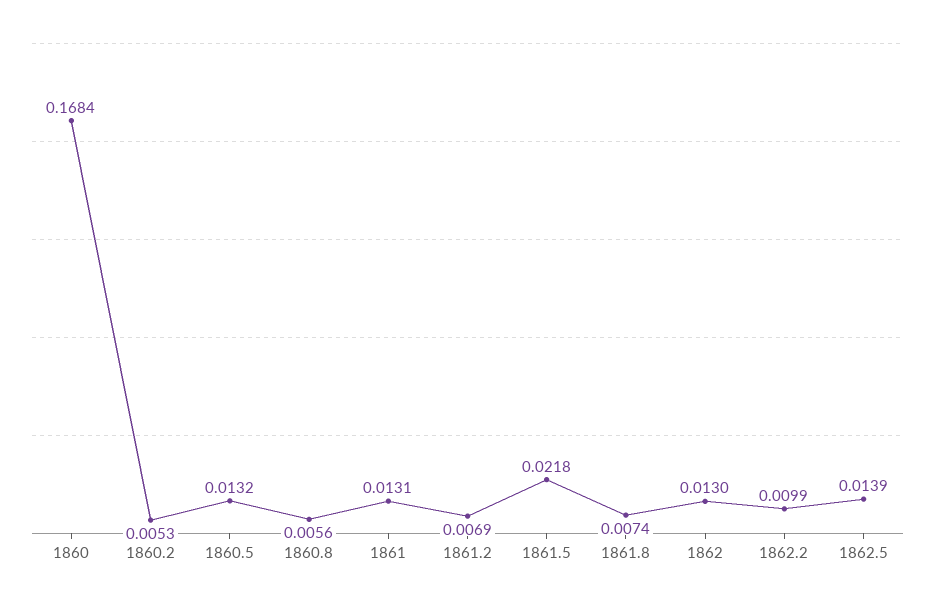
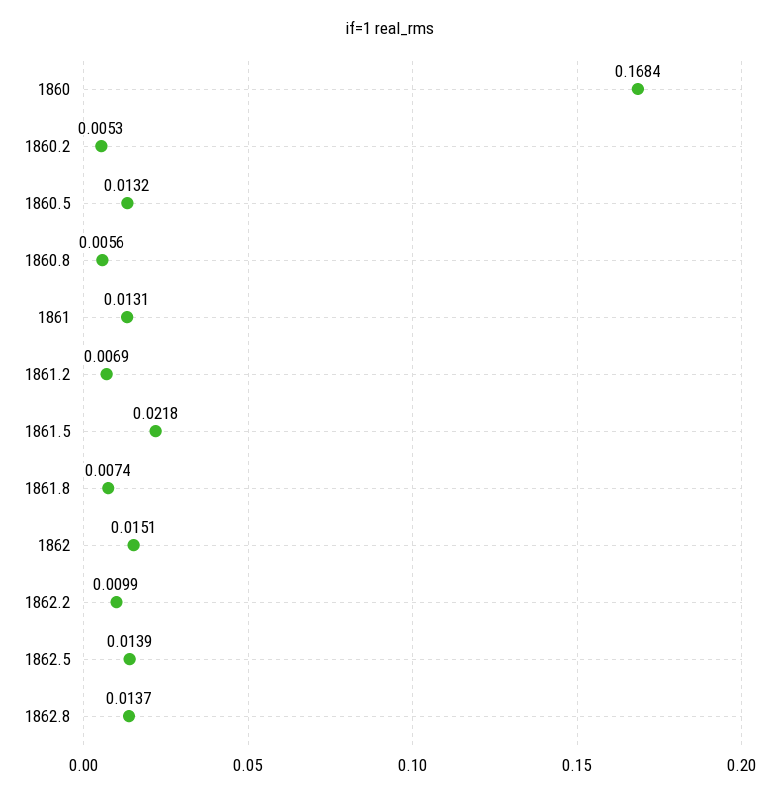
1862: 0.013 -> 0.0151
1862.8: none -> 0.0137

